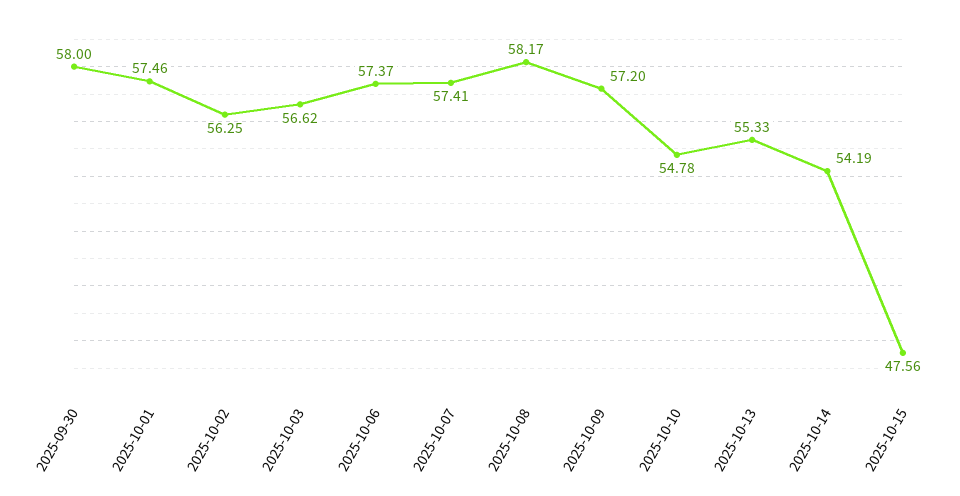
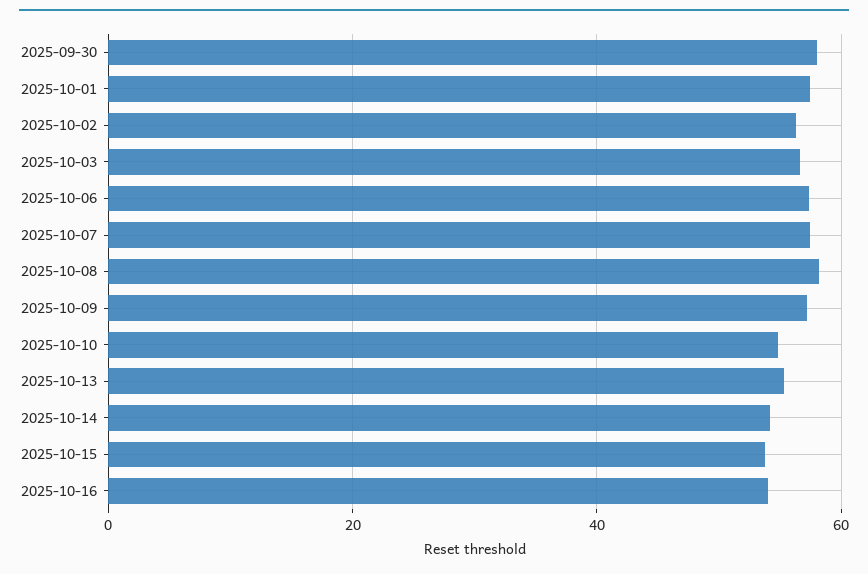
2025-10-15: 47.56 -> 54
2025-10-16: none -> 54

